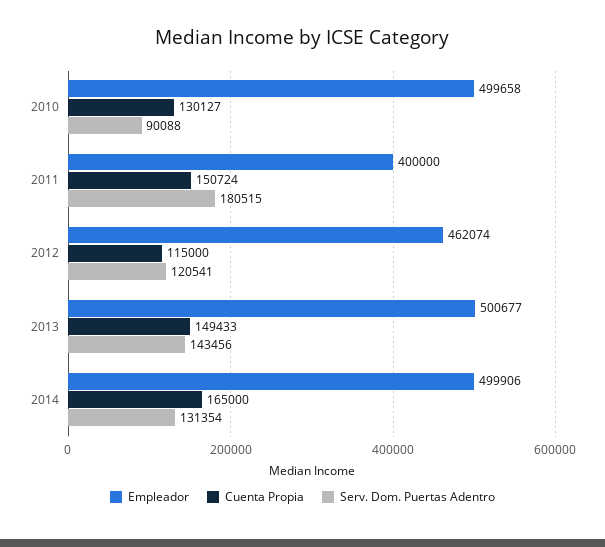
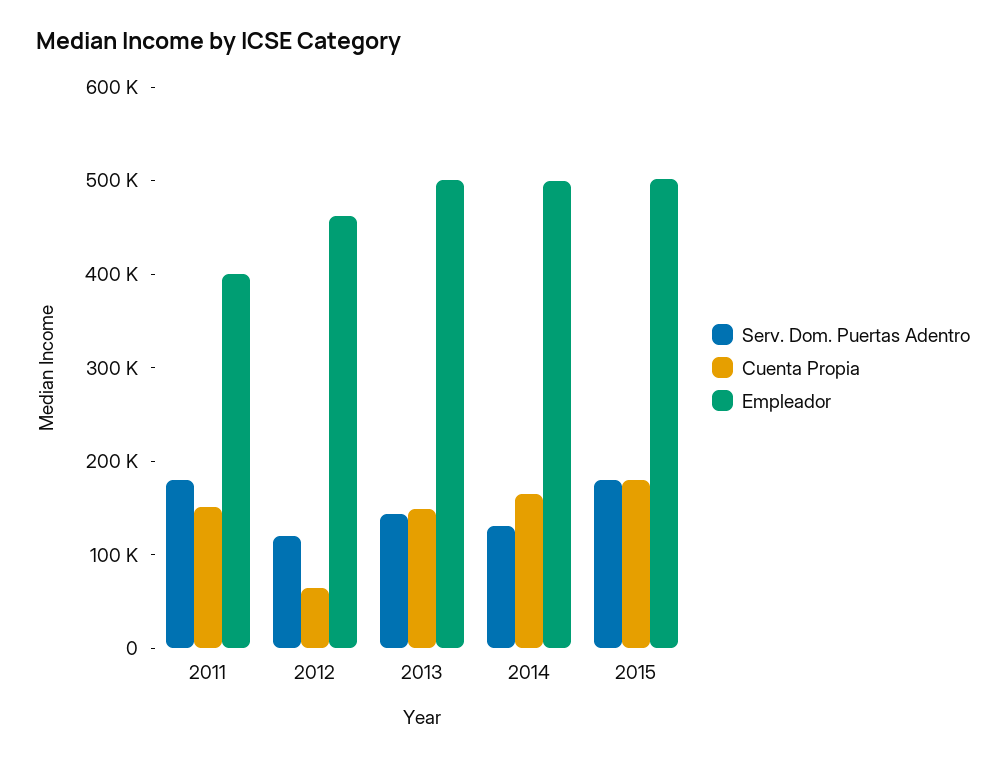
Empleador, 2010: 499658 -> none
Cuenta Propia, 2010: 130127 -> none
Serv. Dom. Puertas Adentro, 2010: 90088 -> none
Cuenta Propia, 2012: 115000 -> 60000
Serv. Dom. Puertas Adentro, 2015: none -> 180000
Cuenta Propia, 2015: none -> 180000
Empleador, 2015: none -> 500000

